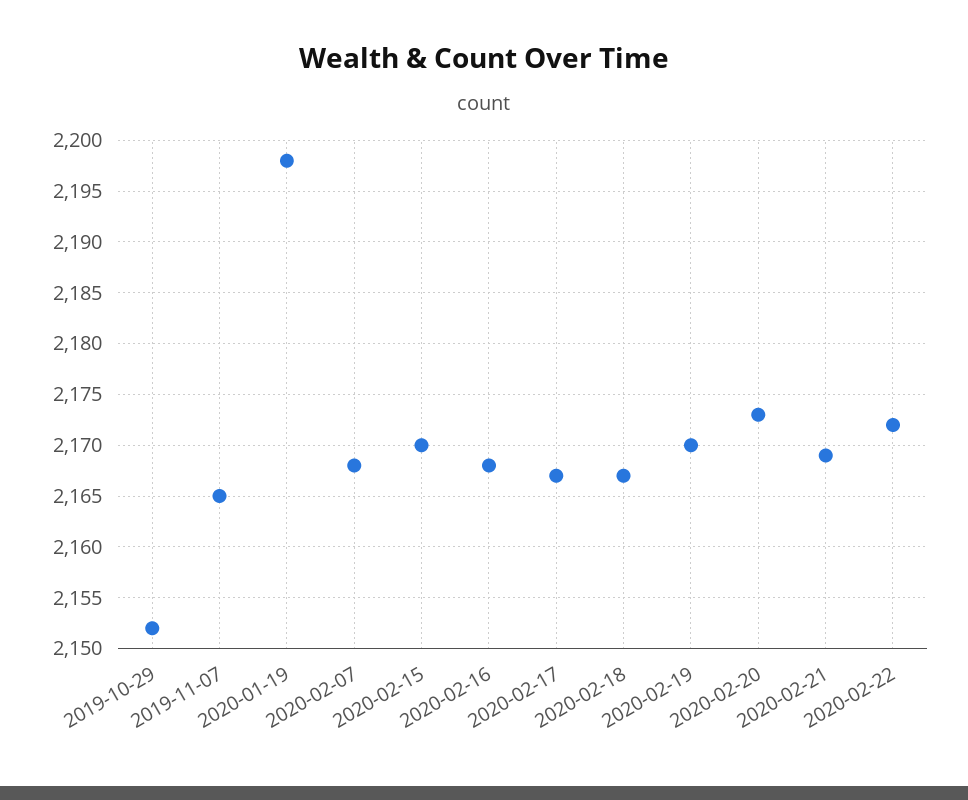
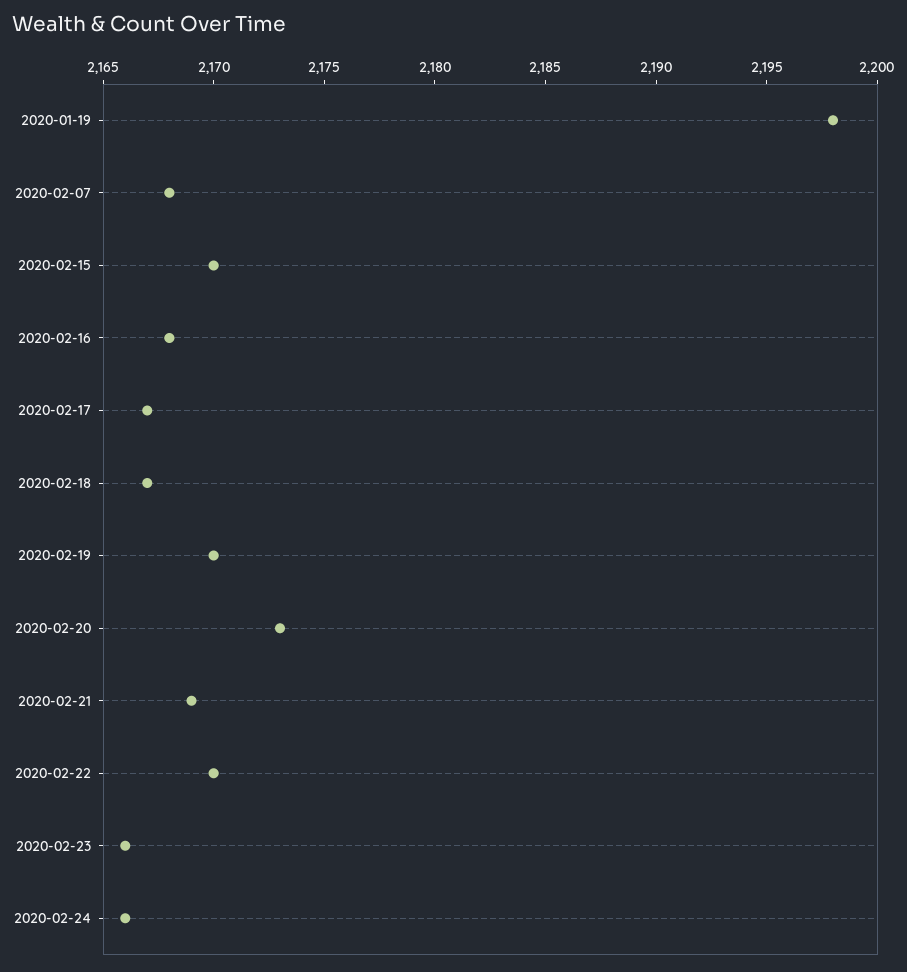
2019-10-29: 2152 -> none
2019-11-07: 2165 -> none
2020-02-22: 2172 -> 2170
2020-02-23: none -> 2166
2020-02-24: none -> 2166

